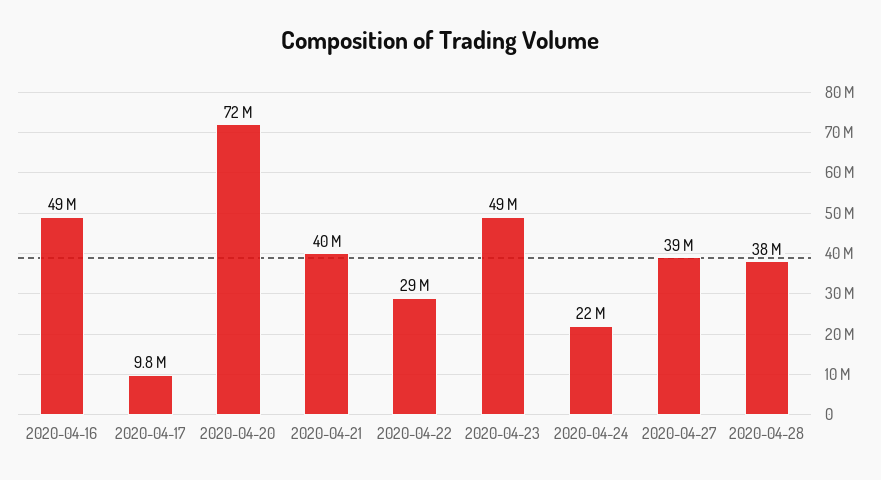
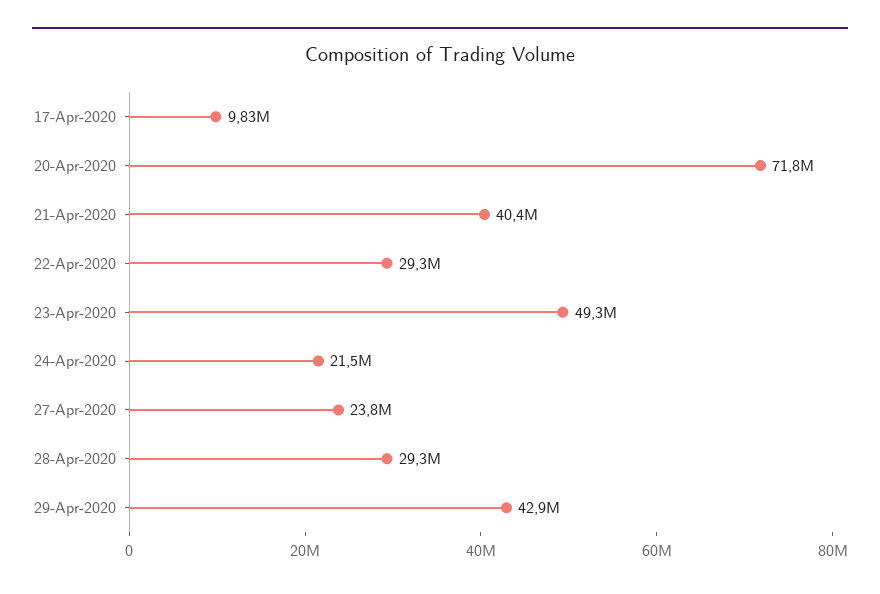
2020-04-16: 49000000 -> none
2020-04-27: 39000000 -> 23800000
2020-04-28: 38000000 -> 29300000
29-Apr-2020: none -> 42900000

